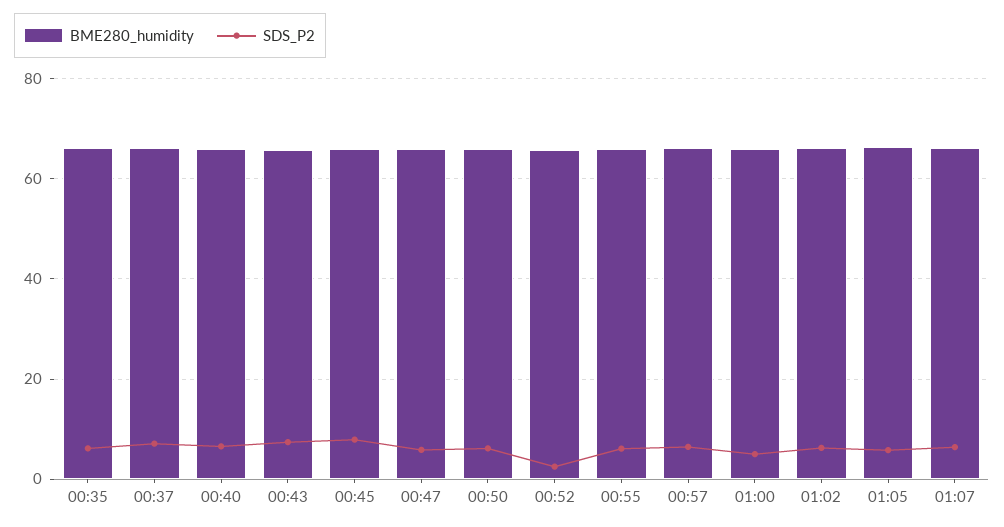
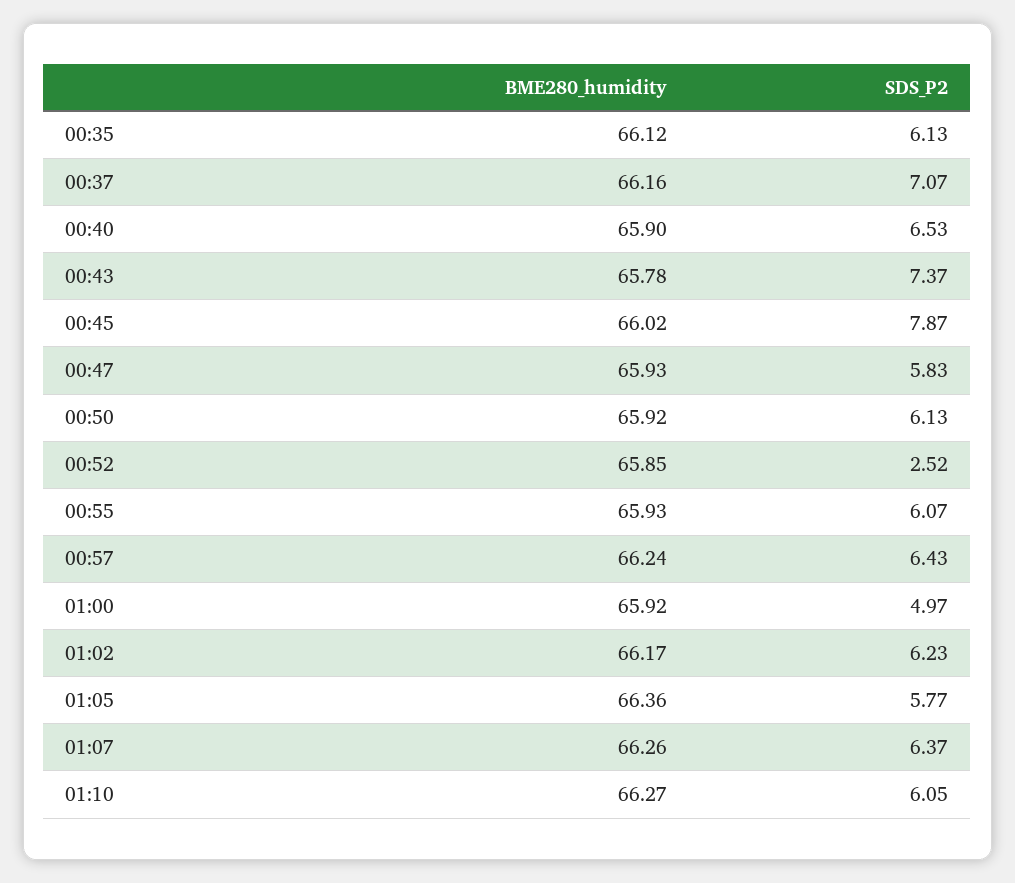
BME280_humidity, 01:10: none -> 66.27
SDS_P2, 01:10: none -> 6.05

